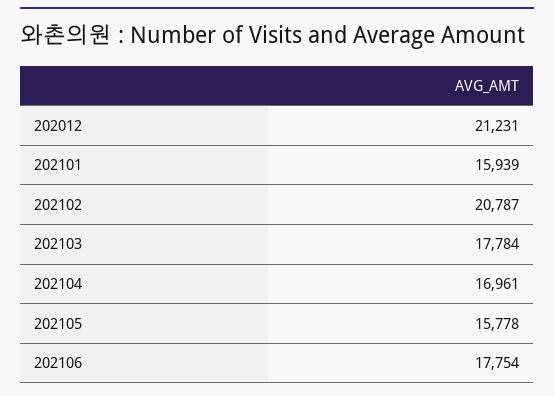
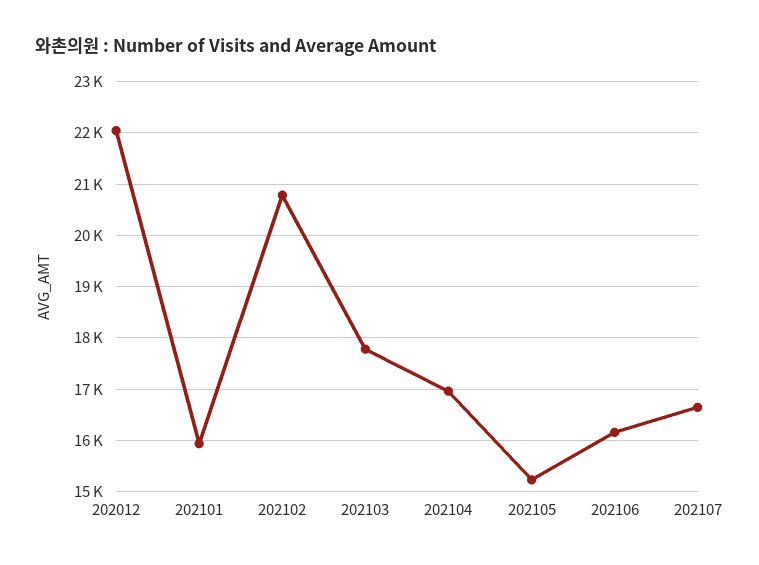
202012: 21231 -> 22000
202105: 15778 -> 15200
202106: 17754 -> 16200
202107: none -> 16600

